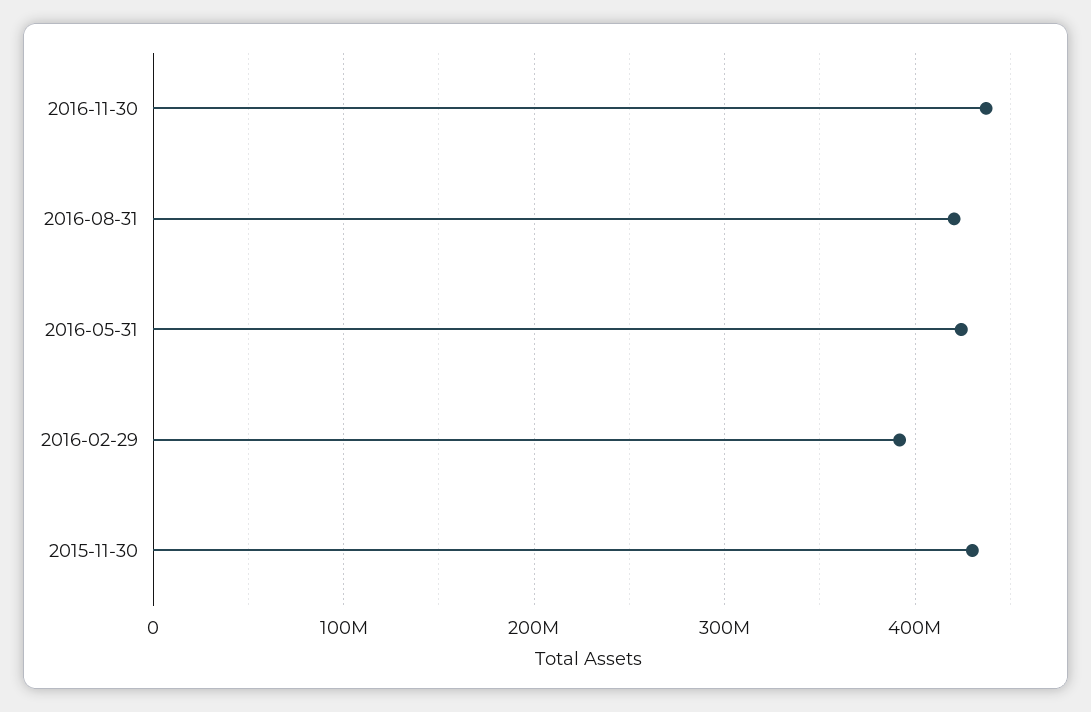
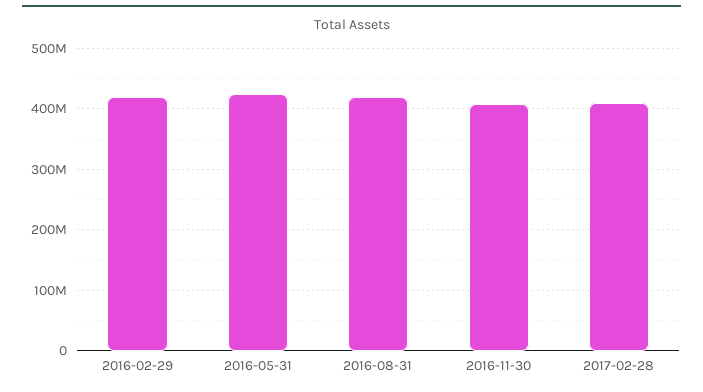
2016-11-30: 440000000 -> 410000000
2016-02-29: 390000000 -> 420000000
2015-11-30: 430000000 -> none
2017-02-28: none -> 410000000

